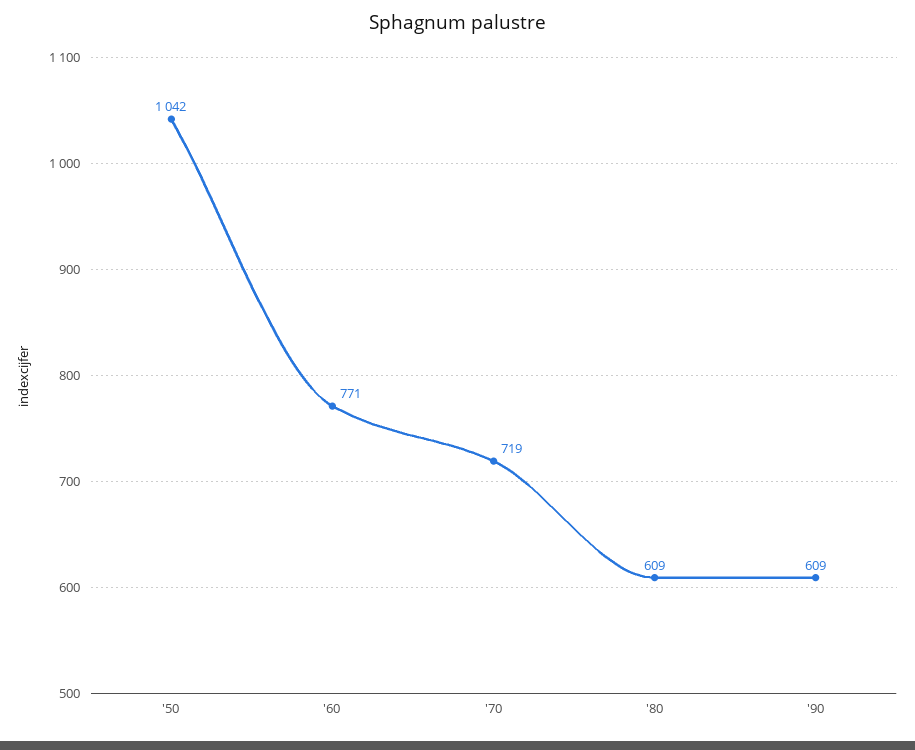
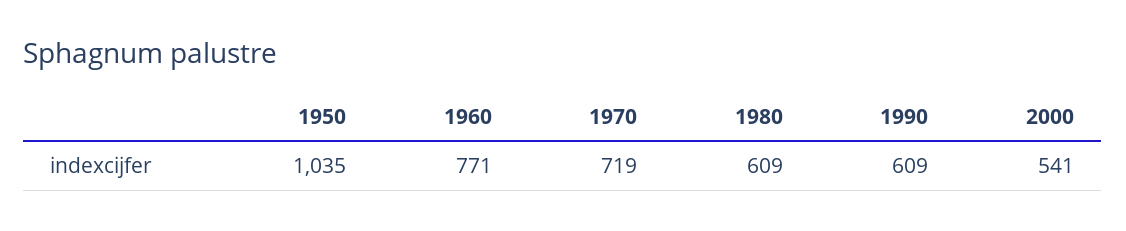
'50: 1042 -> 1035
2000: none -> 541

